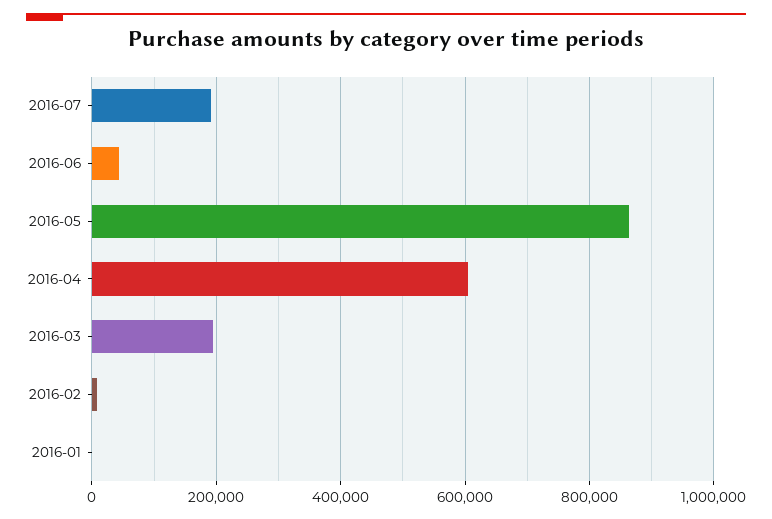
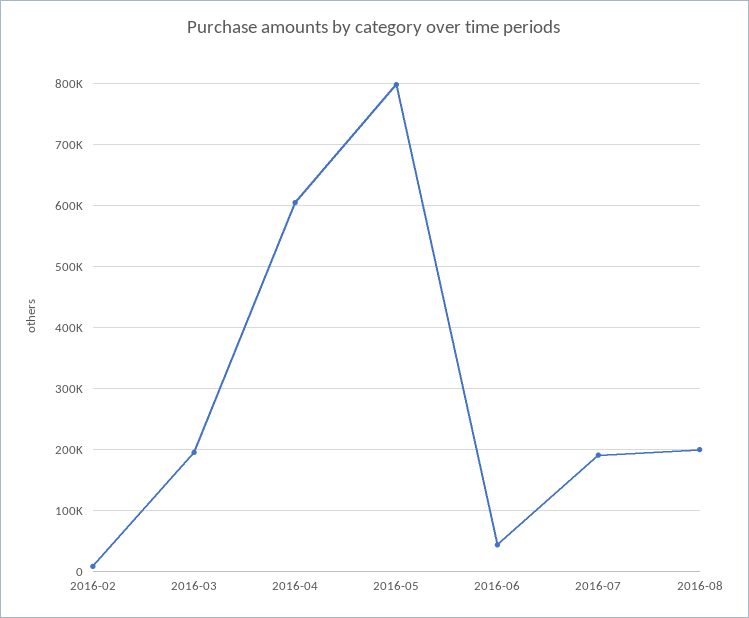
2016-05: 860000 -> 800000
2016-01: 0 -> none
2016-08: none -> 200000

